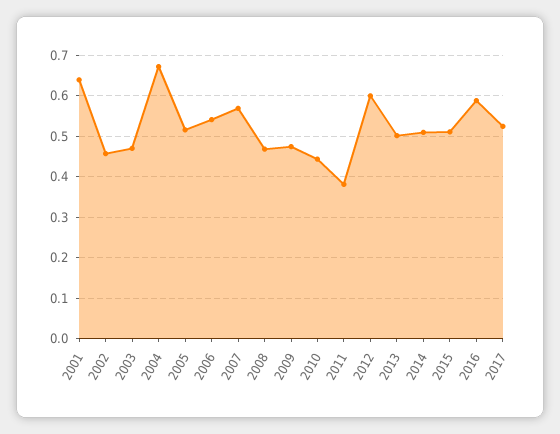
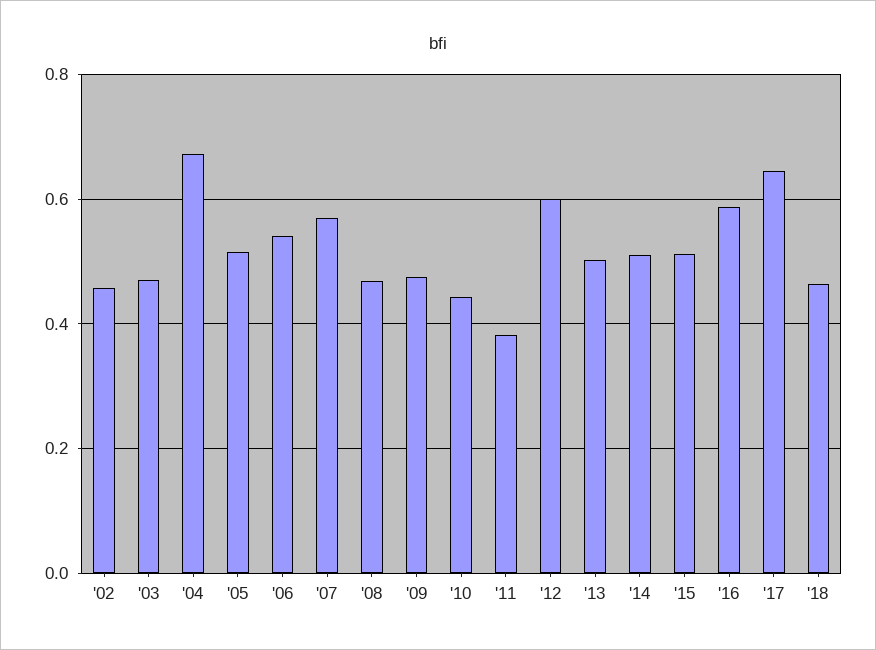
2001: 0.64 -> none
2017: 0.52 -> 0.64
'18: none -> 0.46

